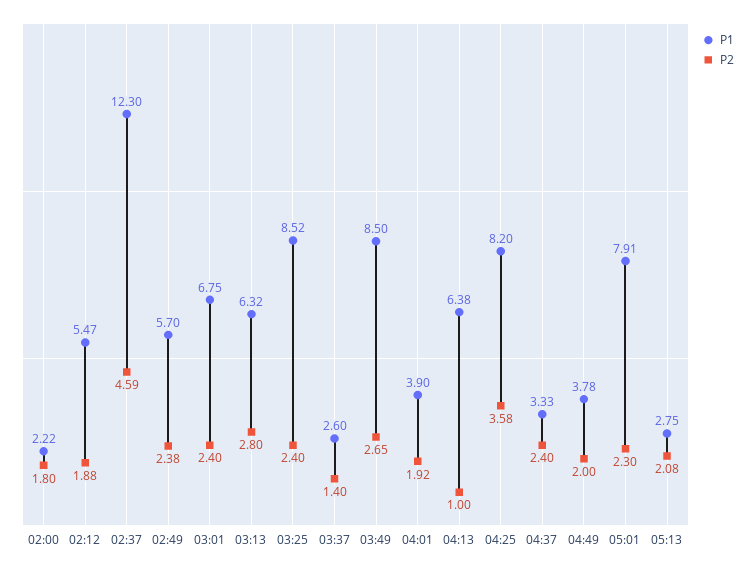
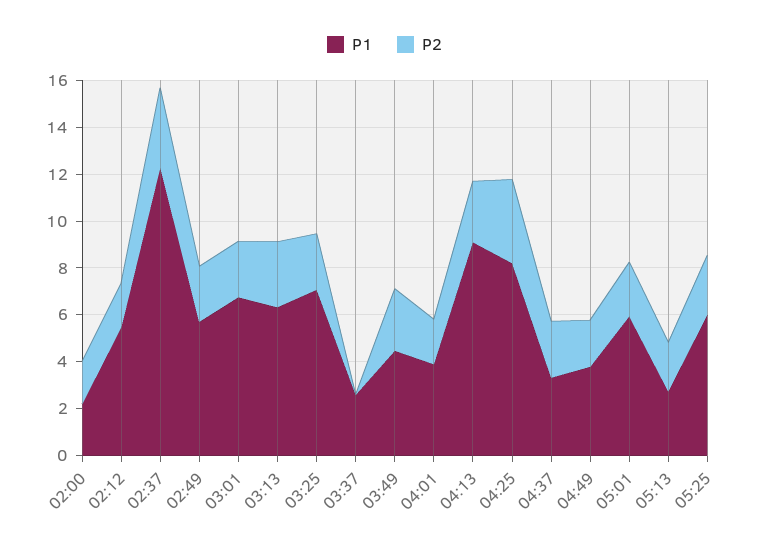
P2, 02:37: 4.59 -> 3.5
P1, 03:25: 8.52 -> 7
P2, 03:37: 1.4 -> 0
P1, 03:49: 8.5 -> 4.5
P1, 04:13: 6.38 -> 9
P2, 04:13: 1 -> 2.5
P1, 05:01: 7.91 -> 6
P1, 05:25: none -> 6
P2, 05:25: none -> 2.5

